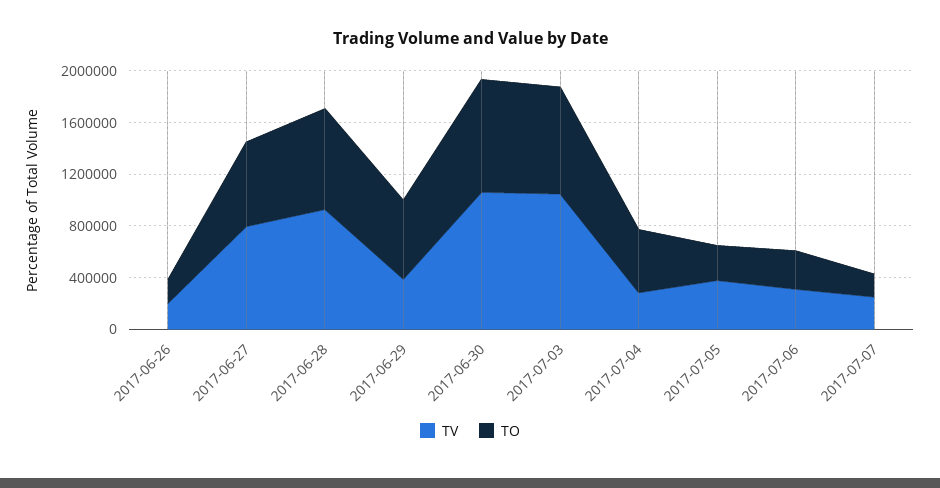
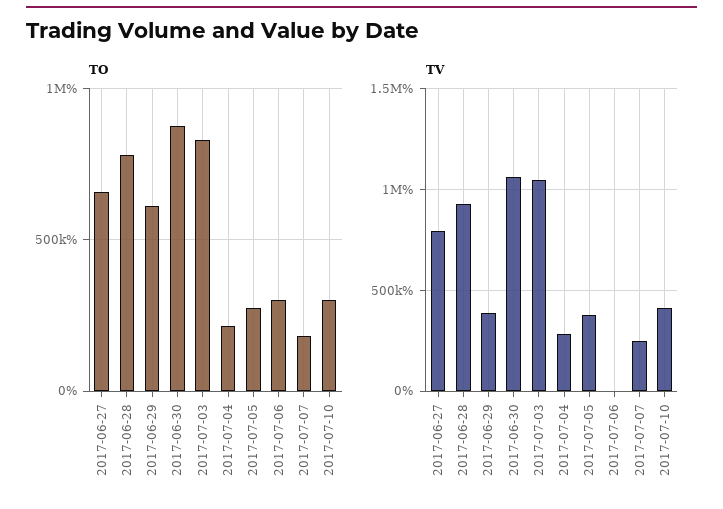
TV, 2017-06-26: 200000 -> none
TO, 2017-06-26: 200000 -> none
TO, 2017-07-04: 500000 -> 200000
TV, 2017-07-06: 300000 -> 0
TO, 2017-07-10: none -> 300000
TV, 2017-07-10: none -> 400000

